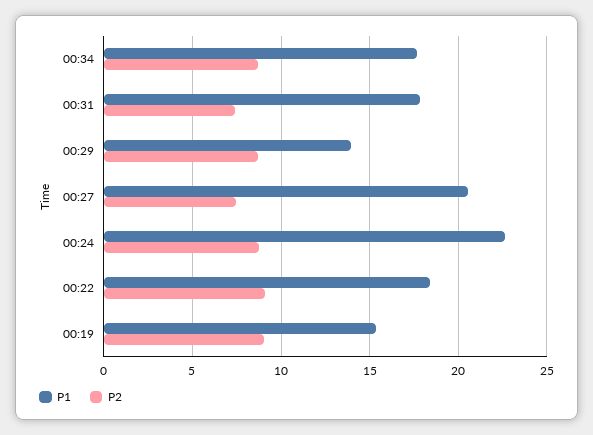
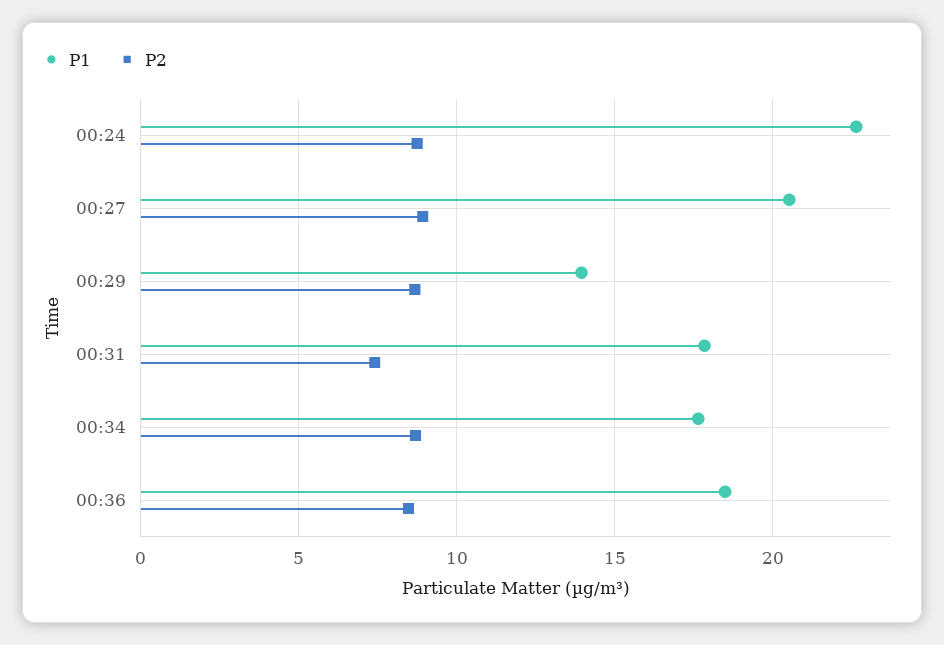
P2, 00:27: 7.5 -> 9
P1, 00:22: 18.5 -> none
P2, 00:22: 9 -> none
P1, 00:19: 15.5 -> none
P2, 00:19: 9 -> none
P1, 00:36: none -> 18.5
P2, 00:36: none -> 8.5

